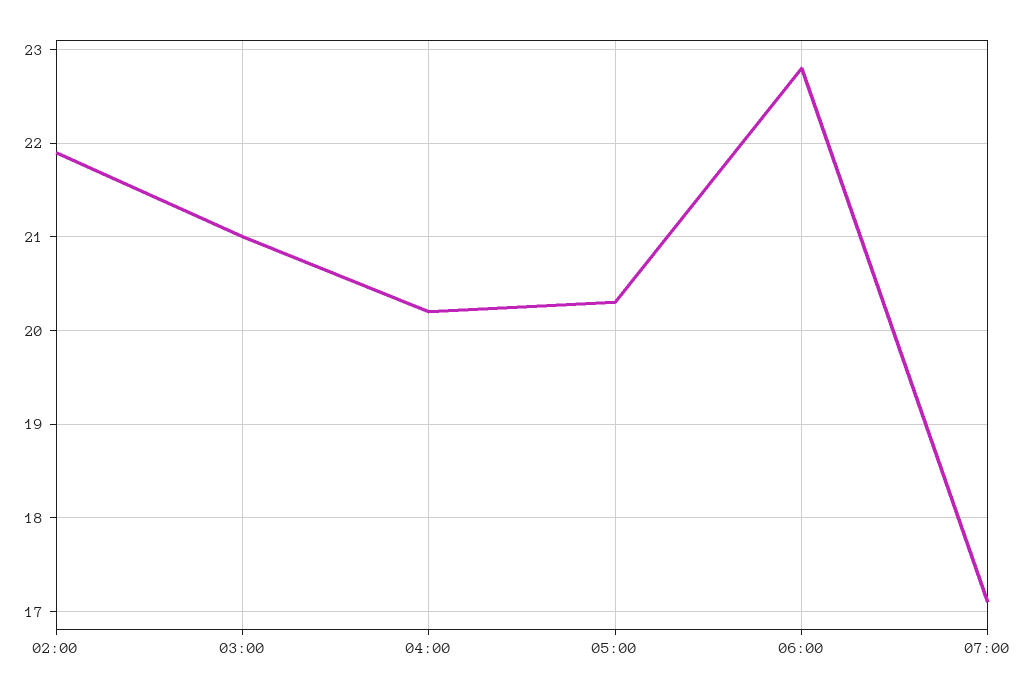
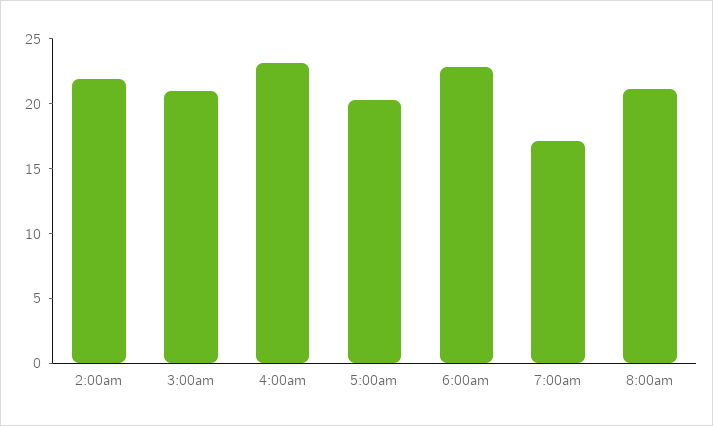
04:00: 20.2 -> 23
8:00am: none -> 21

